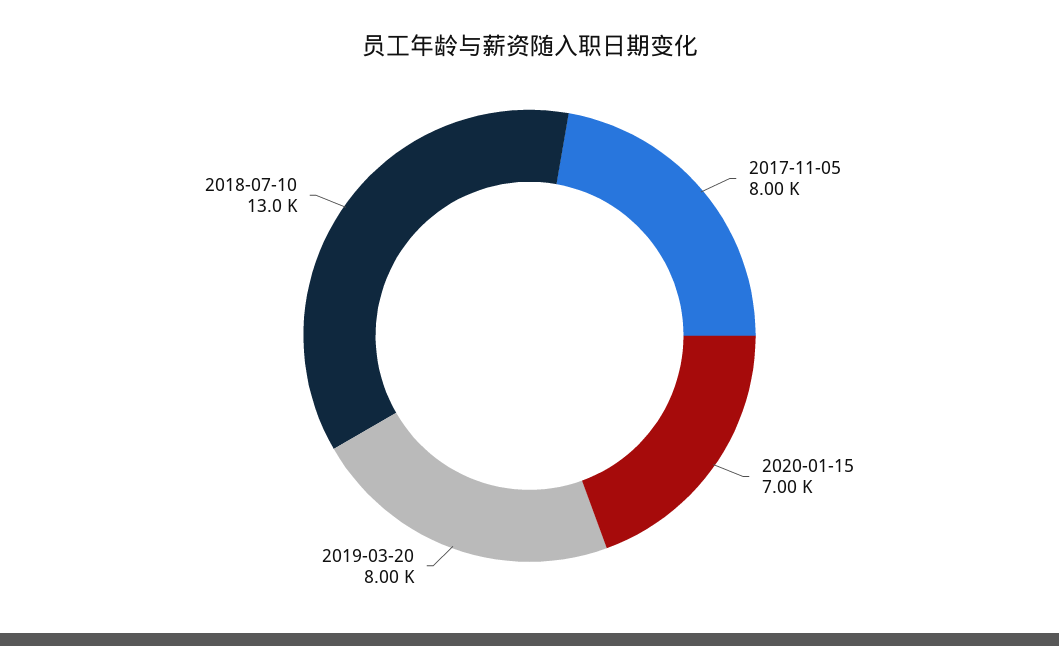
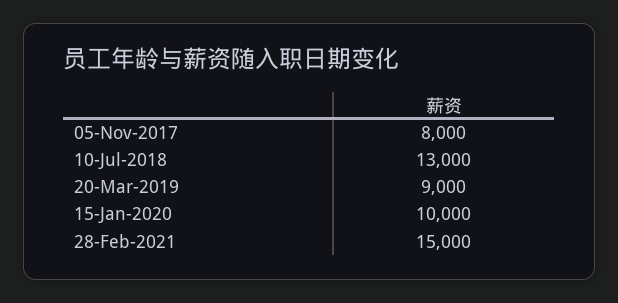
2020-01-15: 7000 -> 10000
2019-03-20: 8000 -> 9000
28-Feb-2021: none -> 15000

